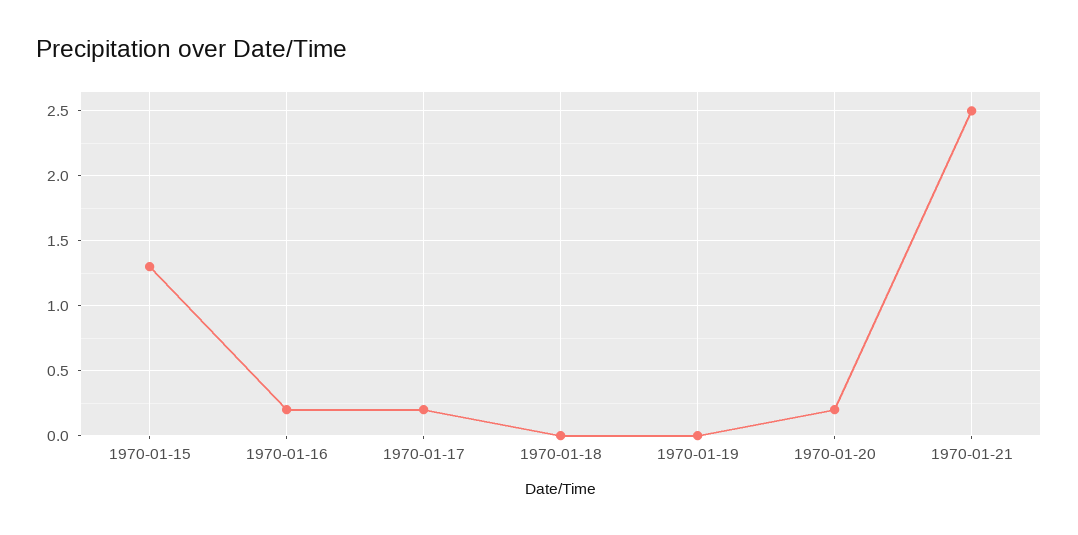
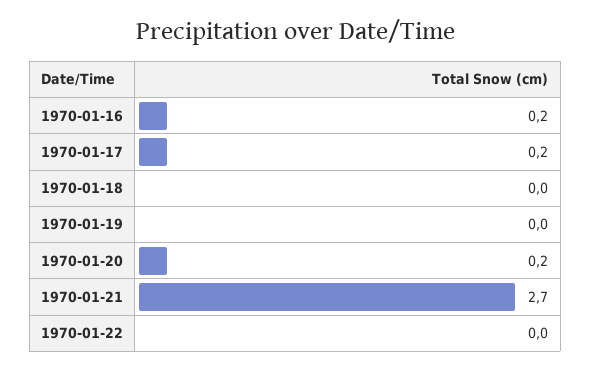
1970-01-15: 1.3 -> none
1970-01-21: 2.5 -> 2.7
1970-01-22: none -> 0

